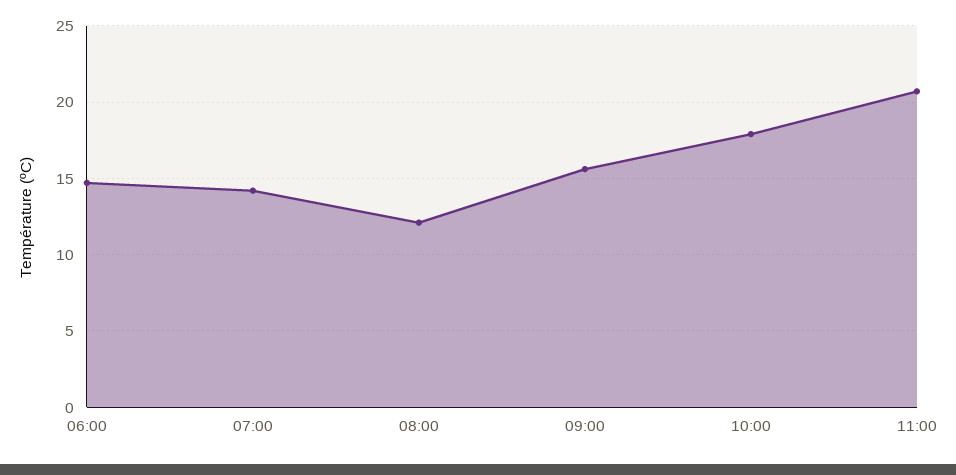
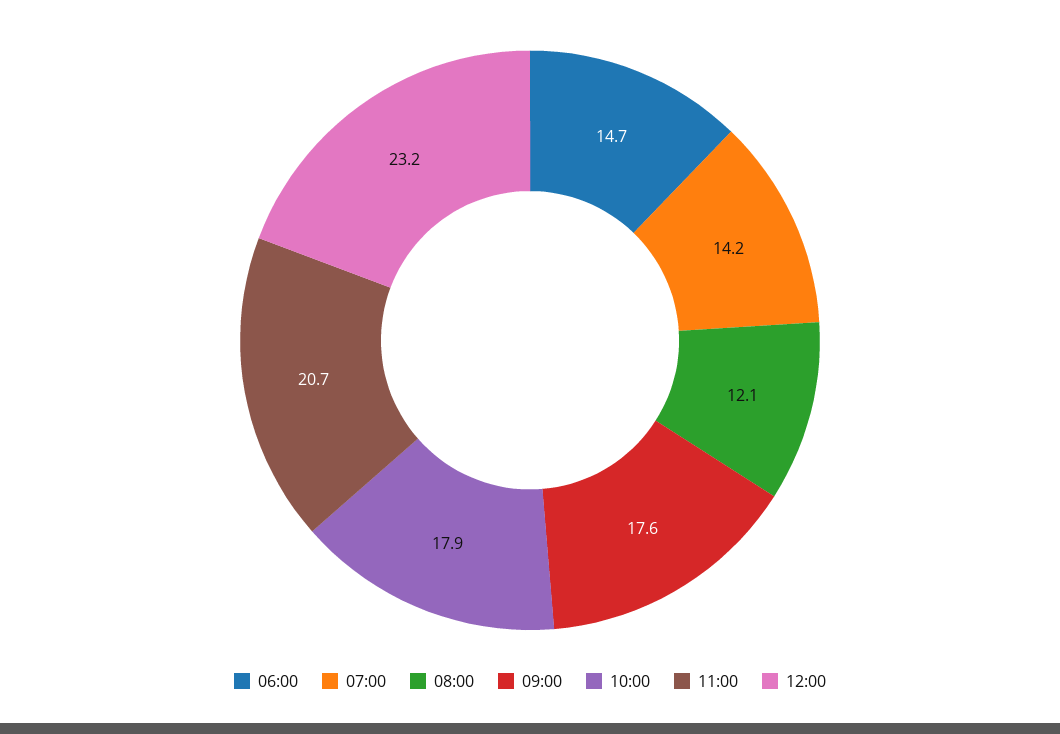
09:00: 15.5 -> 17.6
12:00: none -> 23.2

